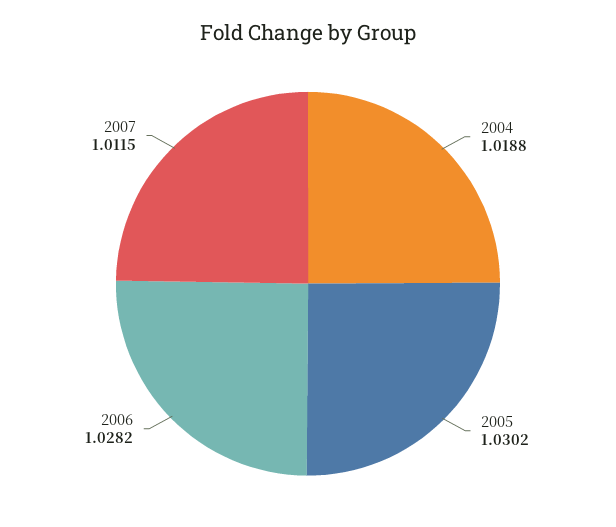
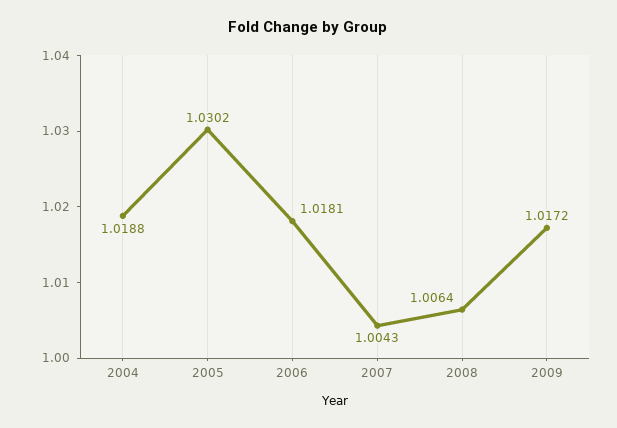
2006: 1.0282 -> 1.0181
2007: 1.0115 -> 1.0043
2008: none -> 1.0064
2009: none -> 1.0172

